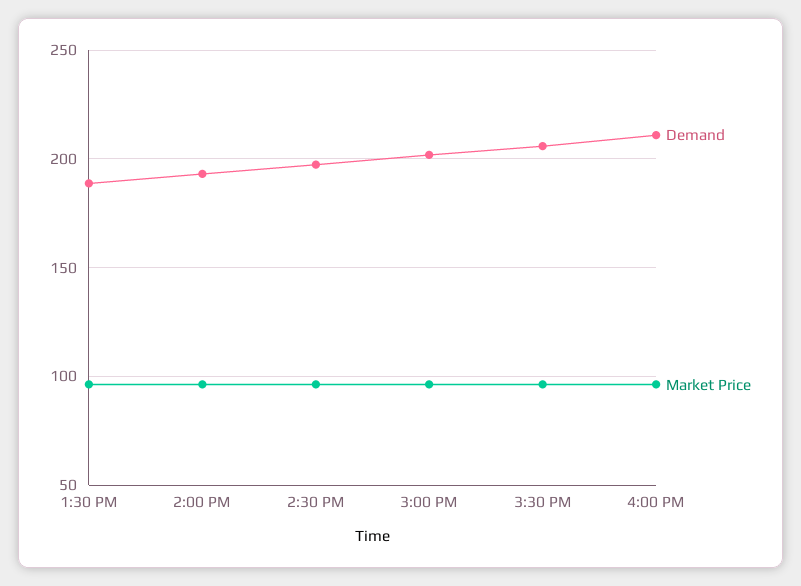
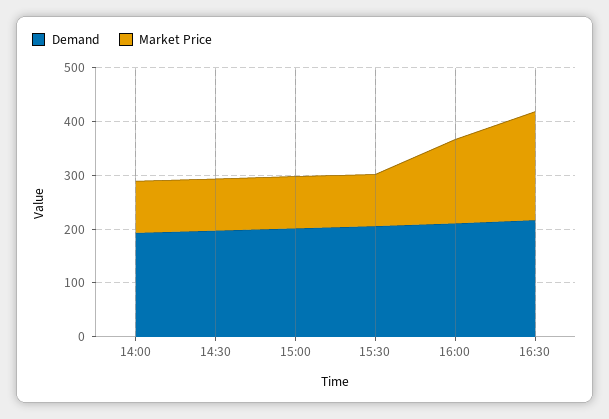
Demand, 1:30 PM: 190 -> none
Market Price, 1:30 PM: 95 -> none
Market Price, 4:00 PM: 95 -> 160
Demand, 16:30: none -> 220
Market Price, 16:30: none -> 200

